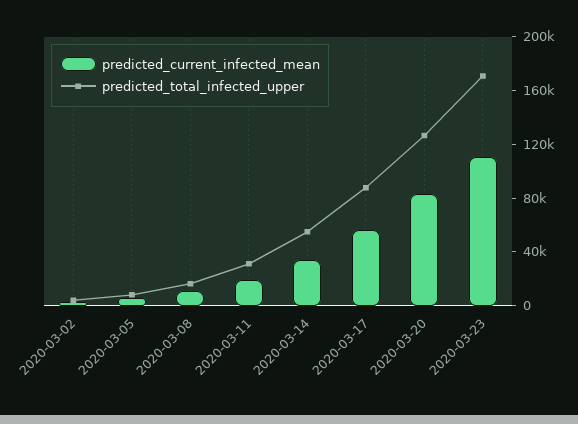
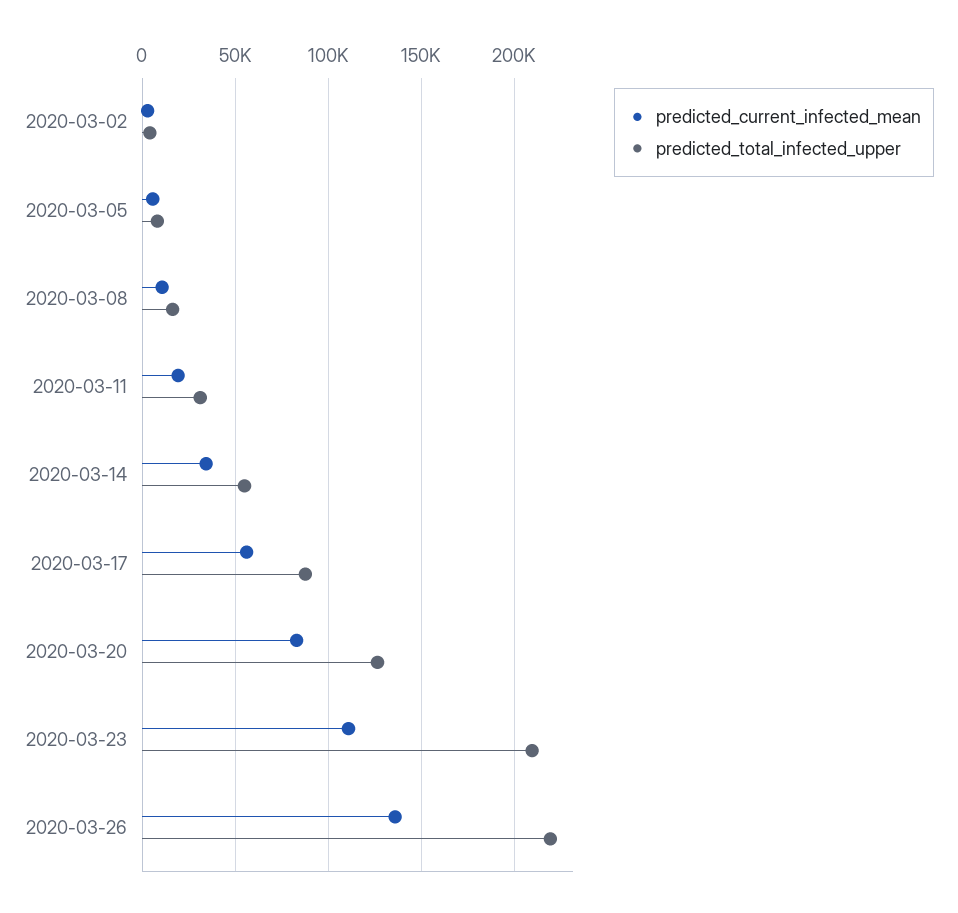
predicted_total_infected_upper, 2020-03-23: 170000 -> 210000
predicted_current_infected_mean, 2020-03-26: none -> 135000
predicted_total_infected_upper, 2020-03-26: none -> 220000

